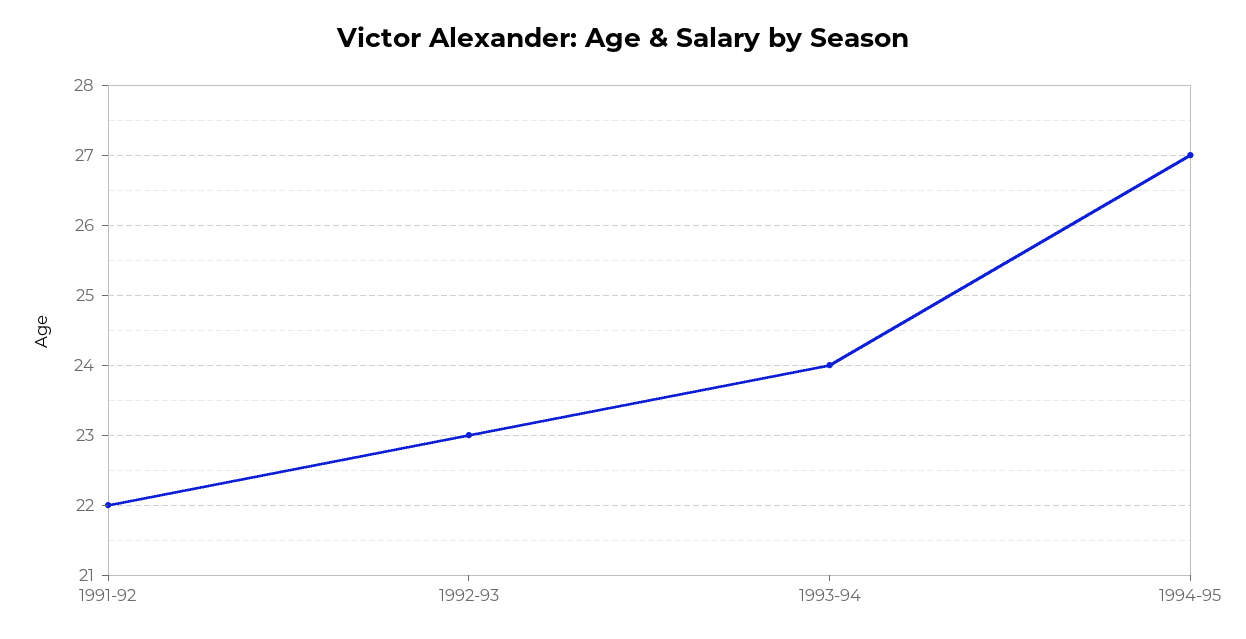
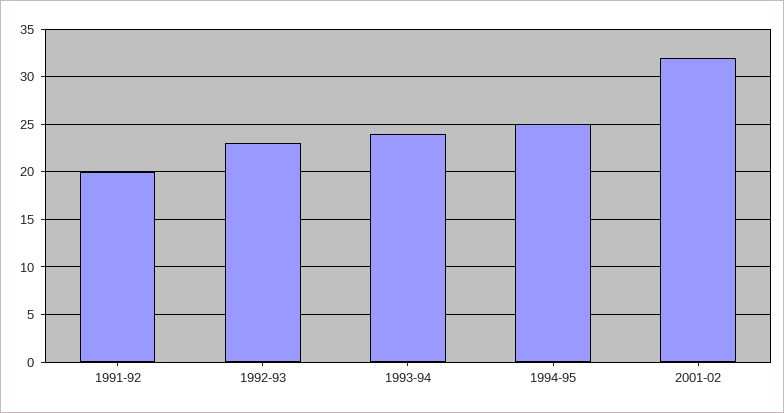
1991-92: 22 -> 20
1994-95: 27 -> 25
2001-02: none -> 32

